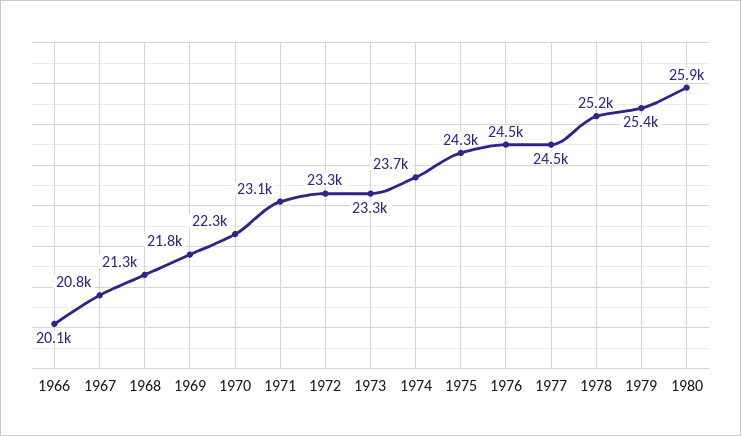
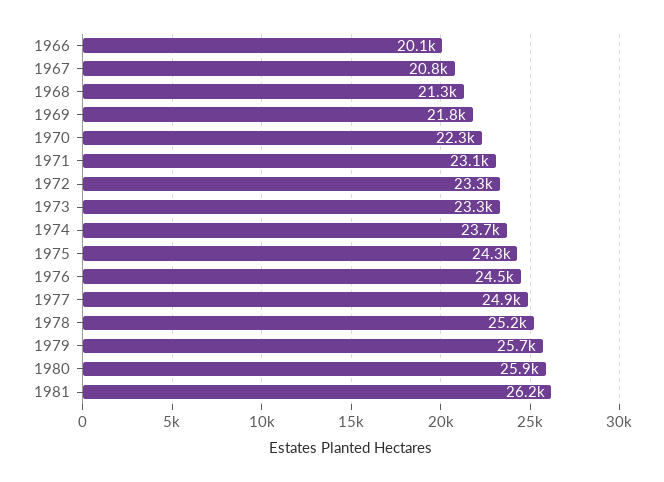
1977: 24500 -> 24900
1979: 25400 -> 25700
1981: none -> 26200

